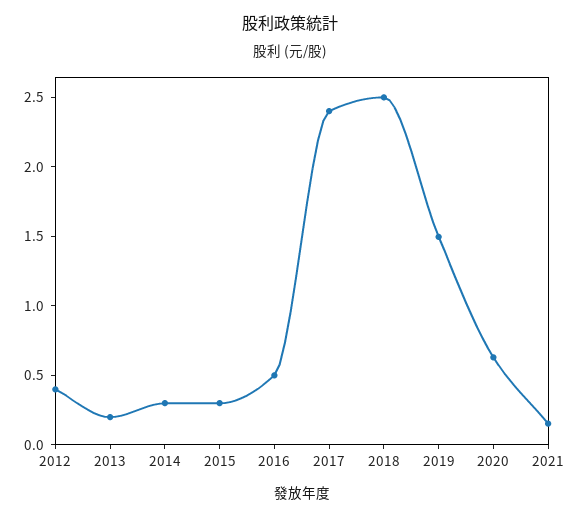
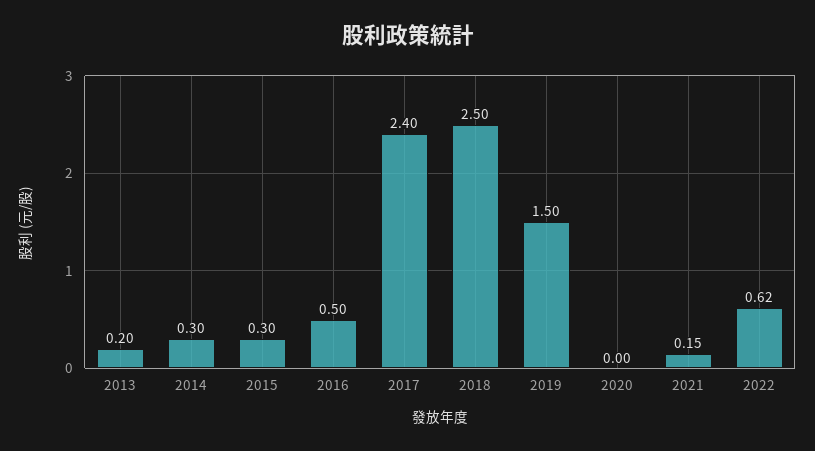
2012: 0.4 -> none
2020: 0.6 -> 0
2022: none -> 0.62

